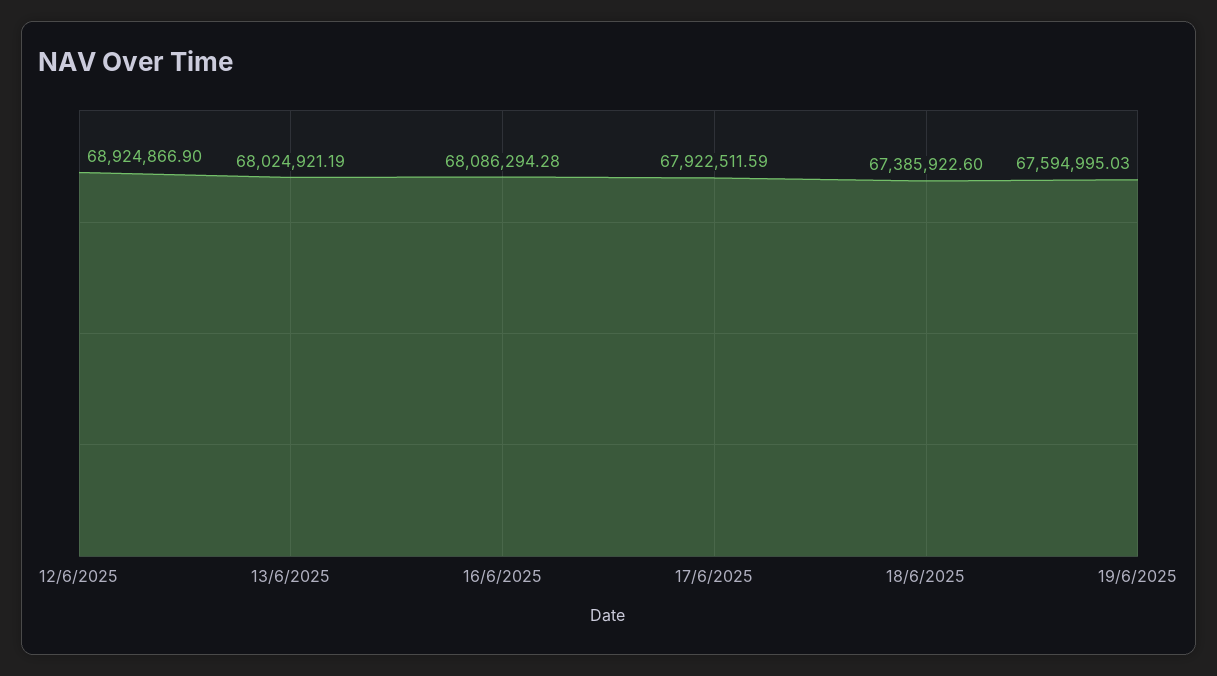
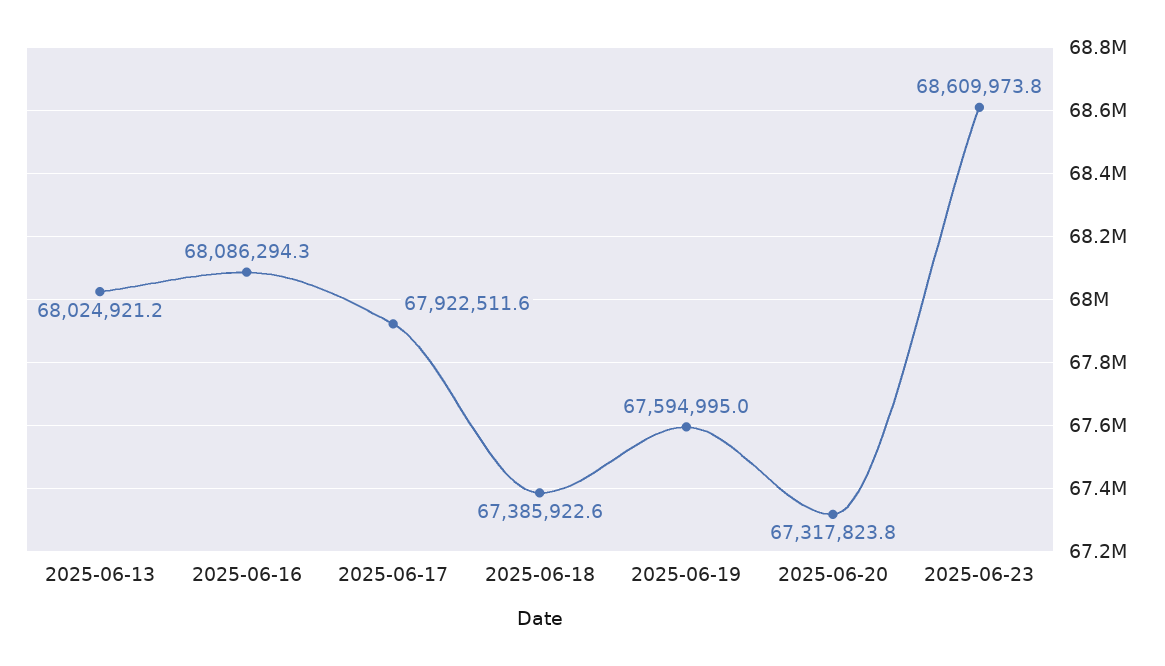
12/6/2025: 68924866.9 -> none
2025-06-20: none -> 67317823.8
2025-06-23: none -> 68609973.8

